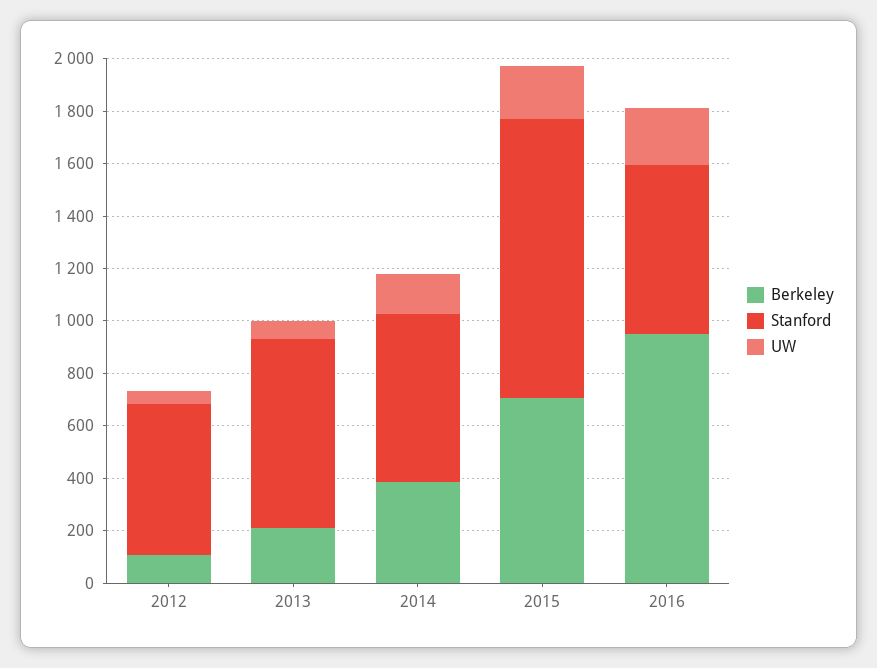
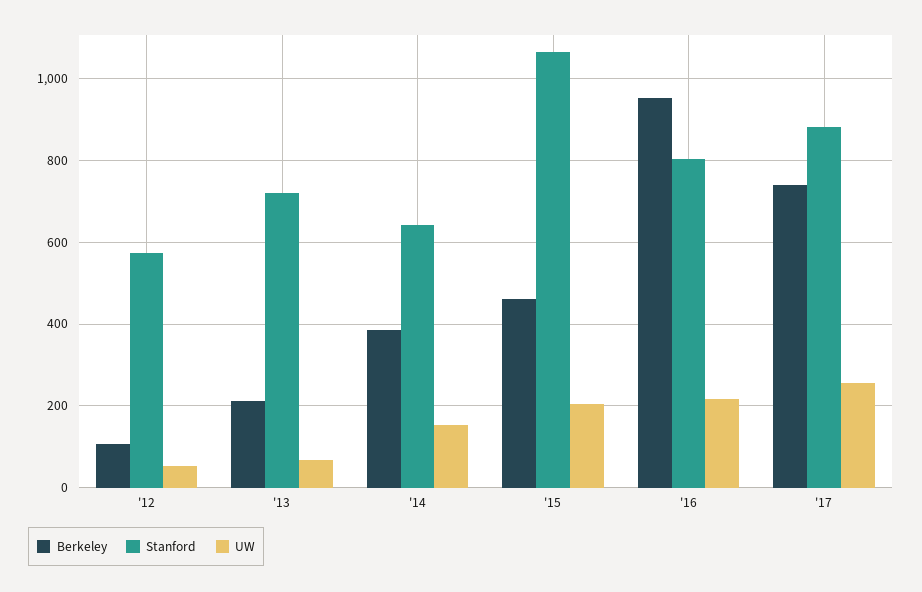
Berkeley, 2015: 700 -> 460
Stanford, 2016: 650 -> 800
Berkeley, '17: none -> 740
Stanford, '17: none -> 880
UW, '17: none -> 260

